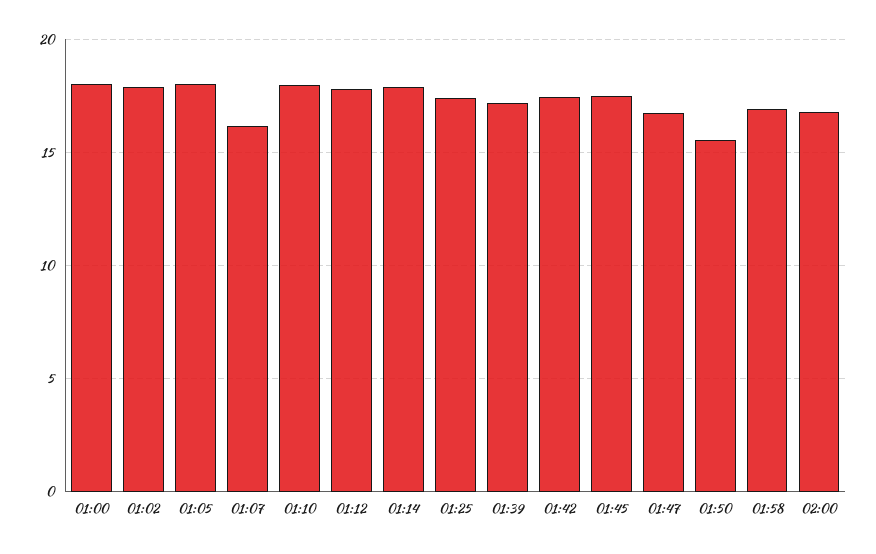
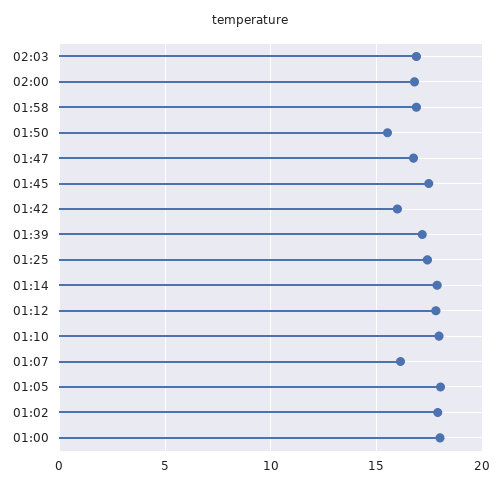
01:42: 17.5 -> 16
02:03: none -> 17

